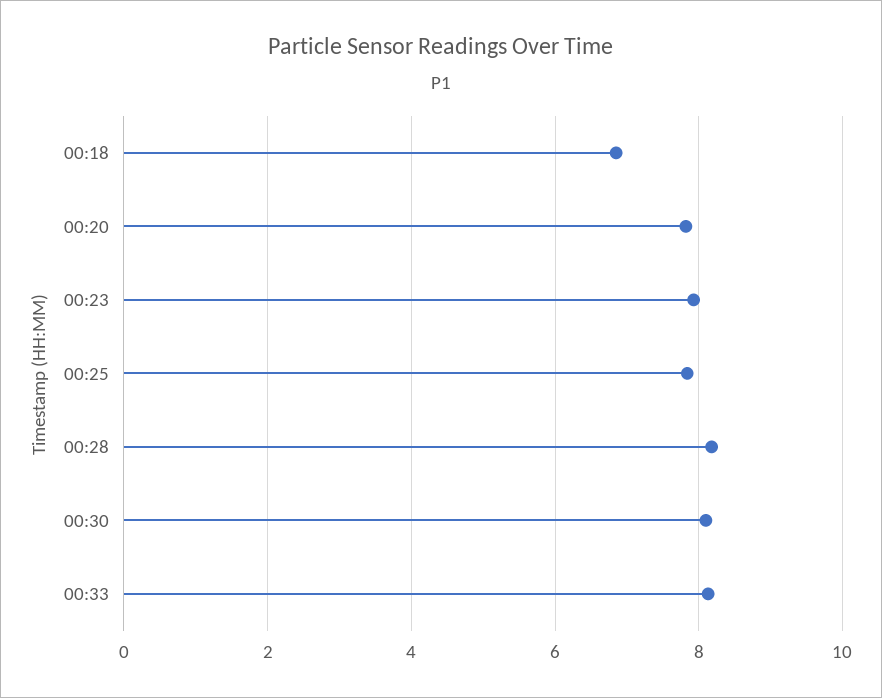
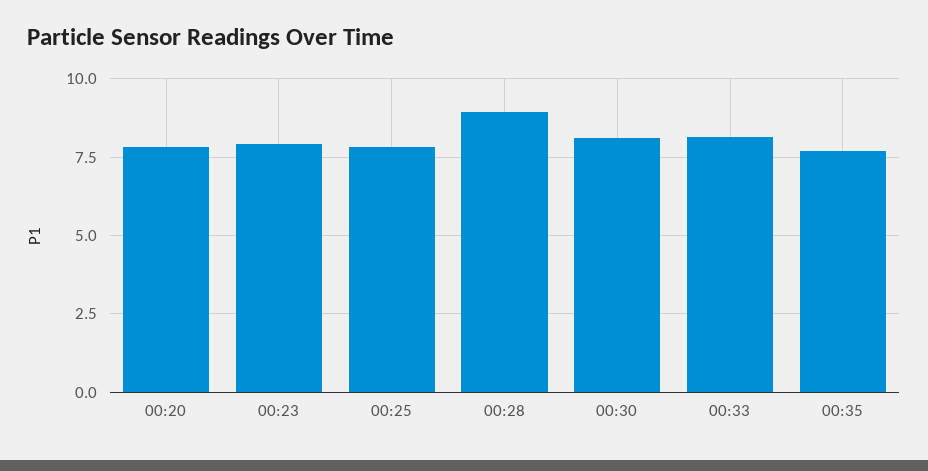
00:18: 6.8 -> none
00:28: 8.2 -> 9
00:35: none -> 7.75

